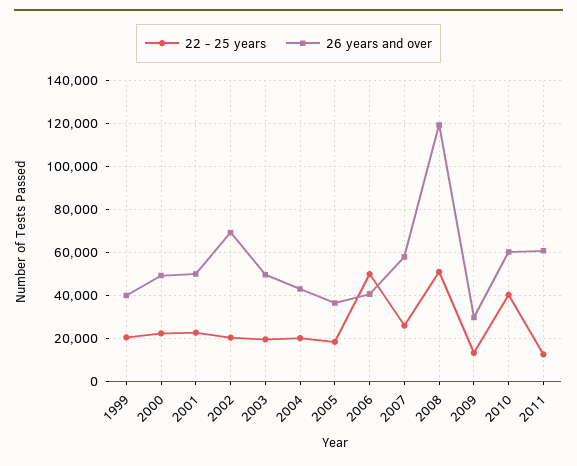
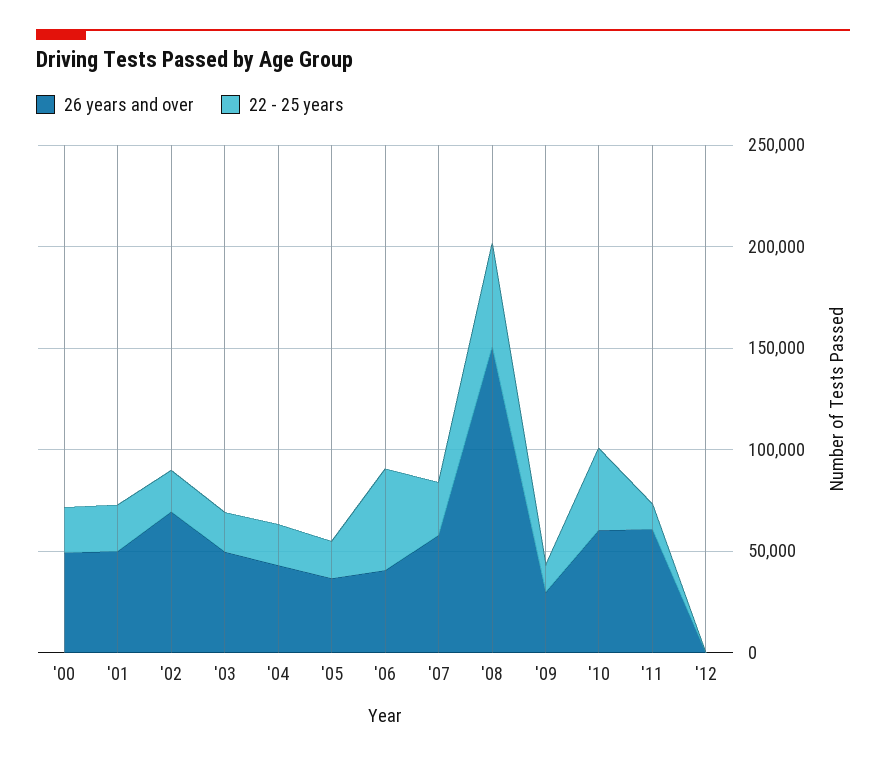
22 - 25 years, 1999: 20000 -> none
26 years and over, 1999: 40000 -> none
26 years and over, 2008: 120000 -> 150000
26 years and over, '12: none -> 0
22 - 25 years, '12: none -> 0

